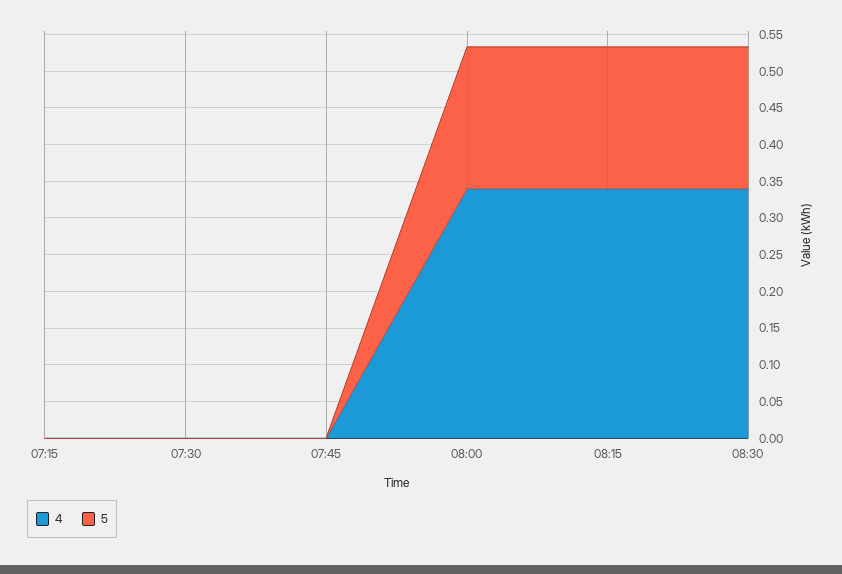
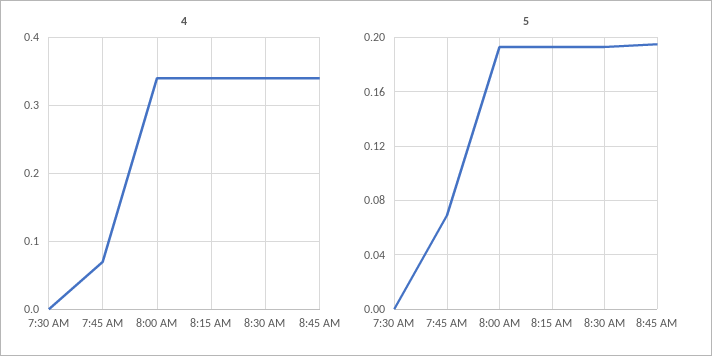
4, 07:15: 0 -> none
5, 07:15: 0 -> none
4, 07:45: 0 -> 0.07
5, 07:45: 0 -> 0.07
4, 8:45 AM: none -> 0.34
5, 8:45 AM: none -> 0.195

